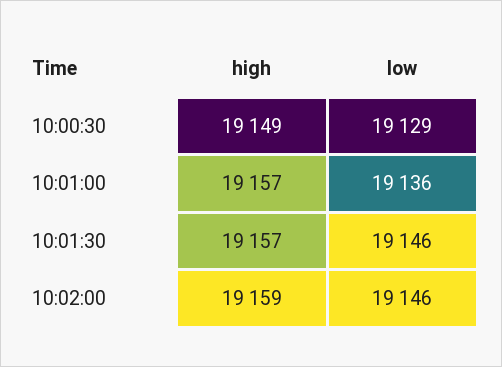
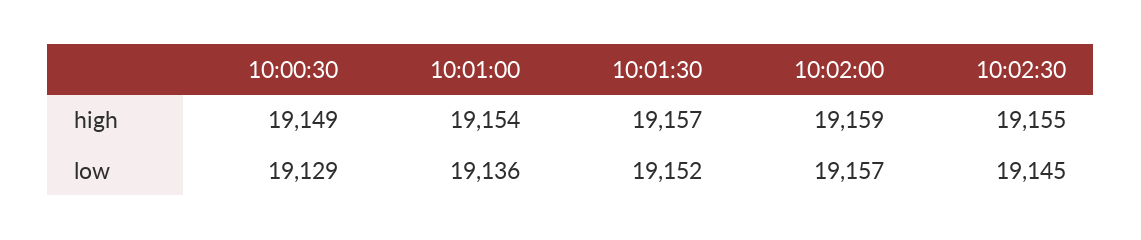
high, 10:01:00: 19157 -> 19154
low, 10:01:30: 19146 -> 19152
low, 10:02:00: 19146 -> 19157
high, 10:02:30: none -> 19155
low, 10:02:30: none -> 19145

